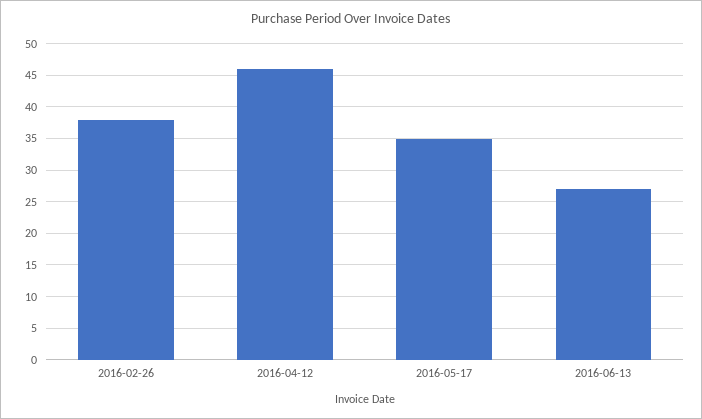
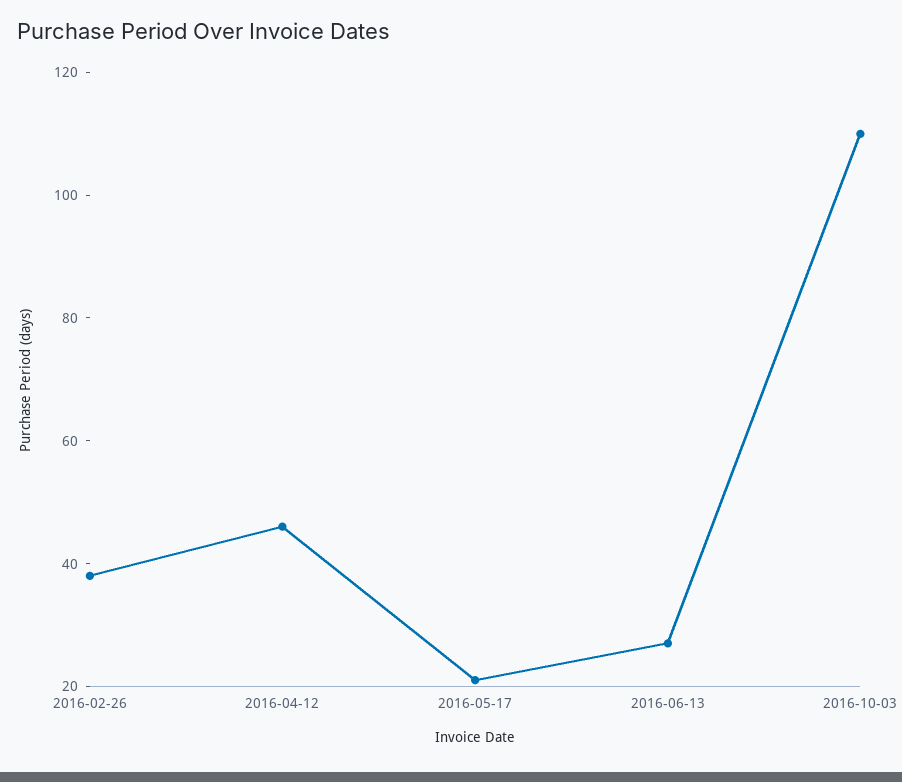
2016-05-17: 35 -> 20
2016-10-03: none -> 110

